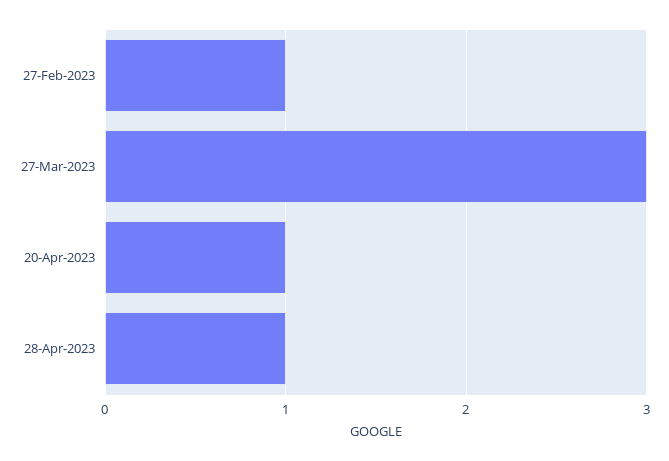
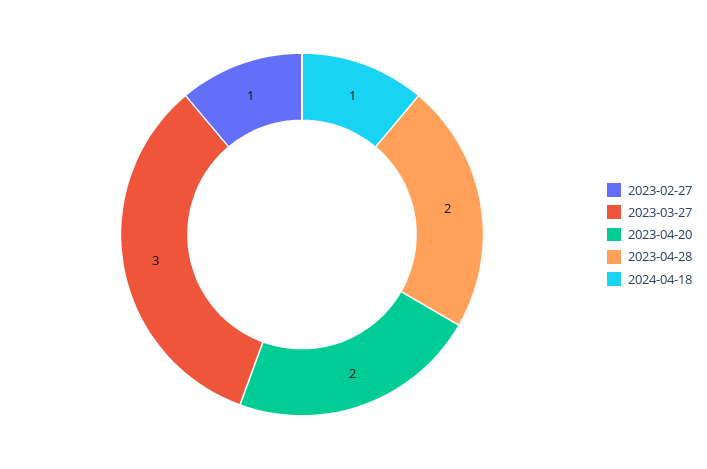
20-Apr-2023: 1 -> 2
28-Apr-2023: 1 -> 2
2024-04-18: none -> 1

